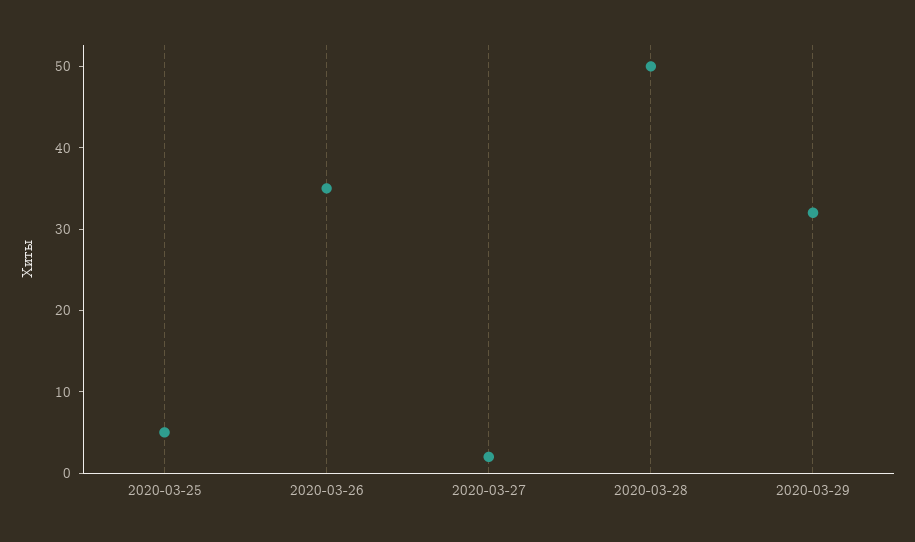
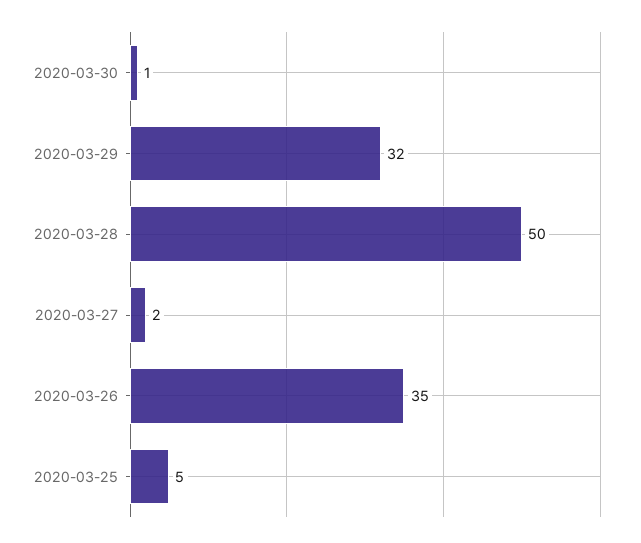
2020-03-30: none -> 1

